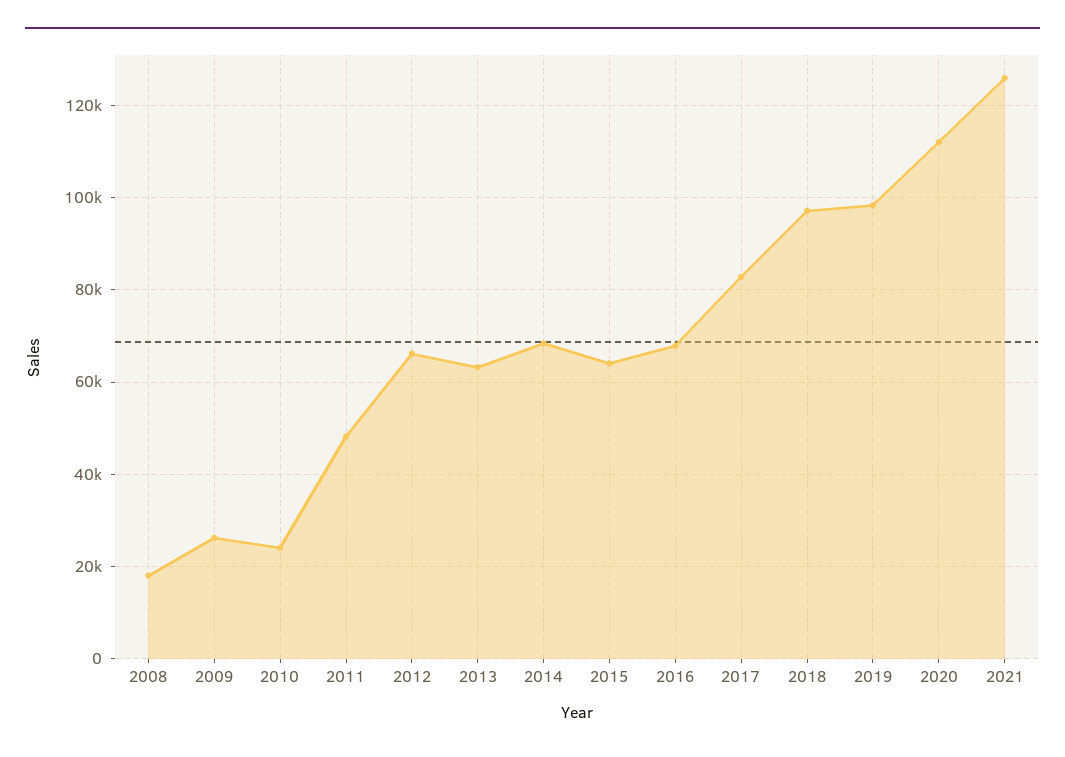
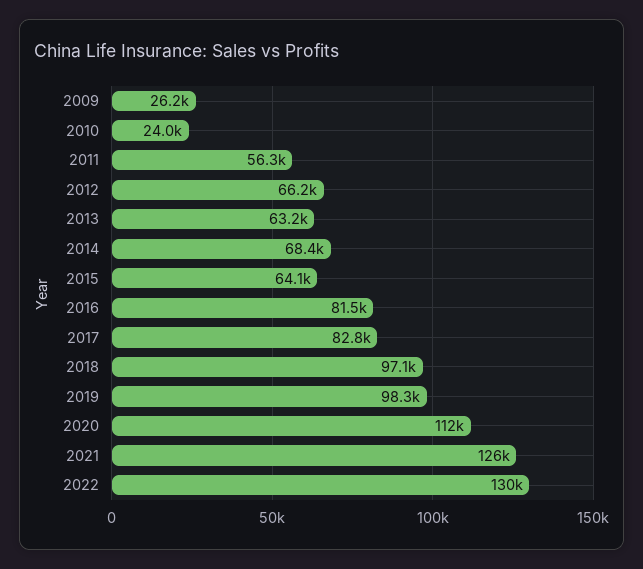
2008: 18000 -> none
2011: 48000 -> 56300
2016: 68000 -> 81500
2022: none -> 130000

